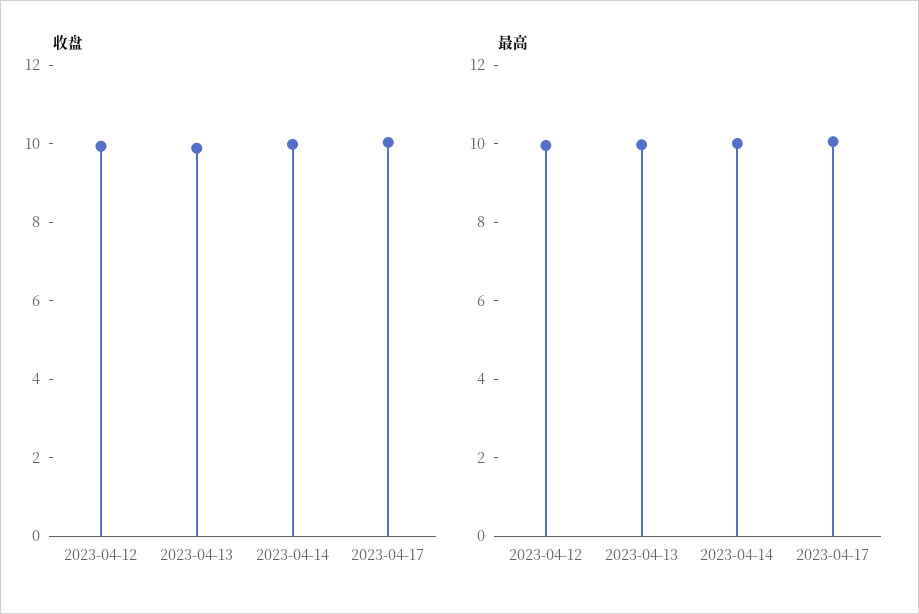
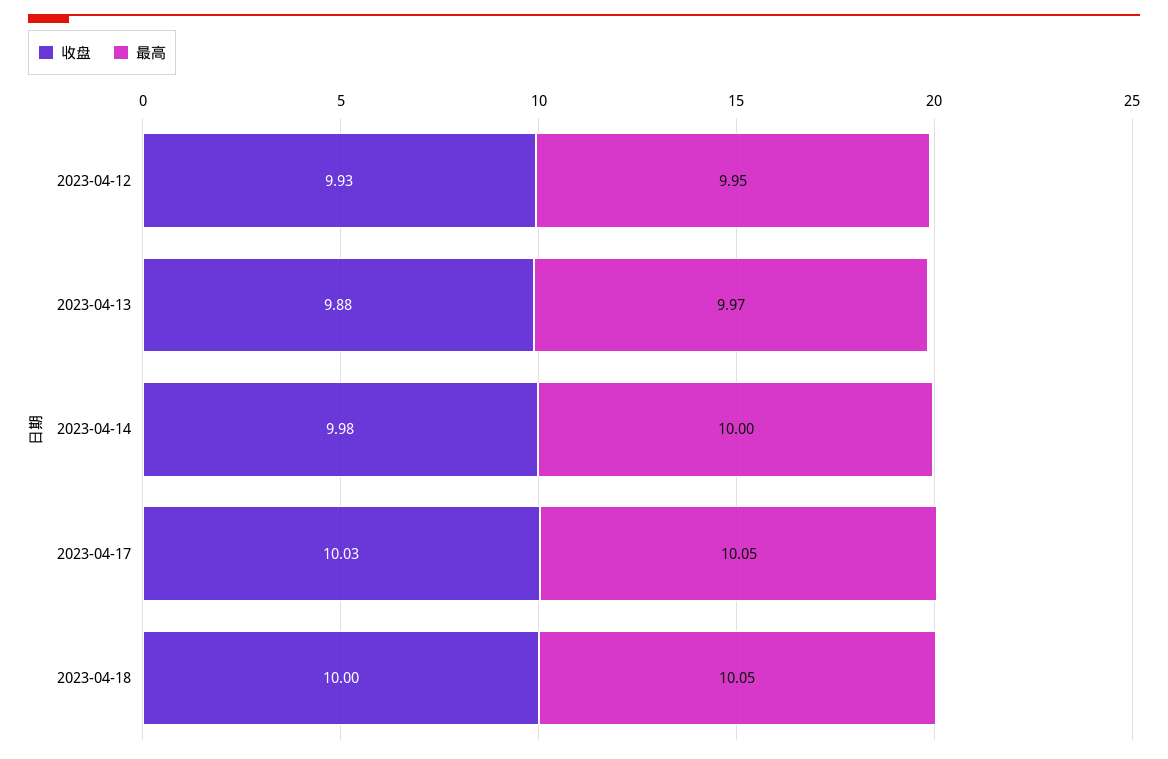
收盘, 2023-04-18: none -> 10
最高, 2023-04-18: none -> 10.05

